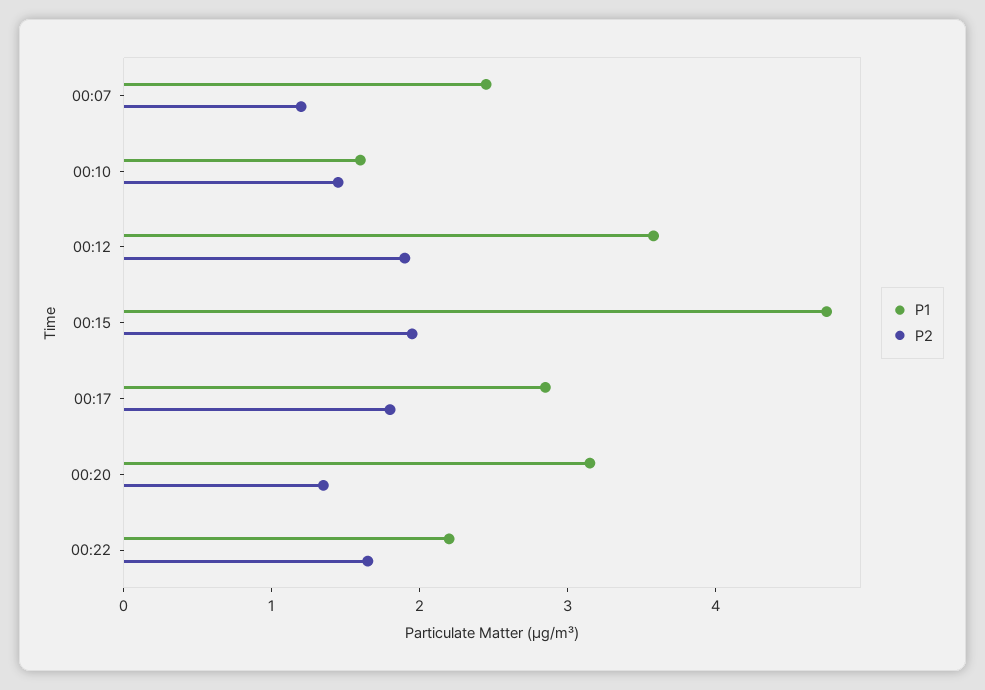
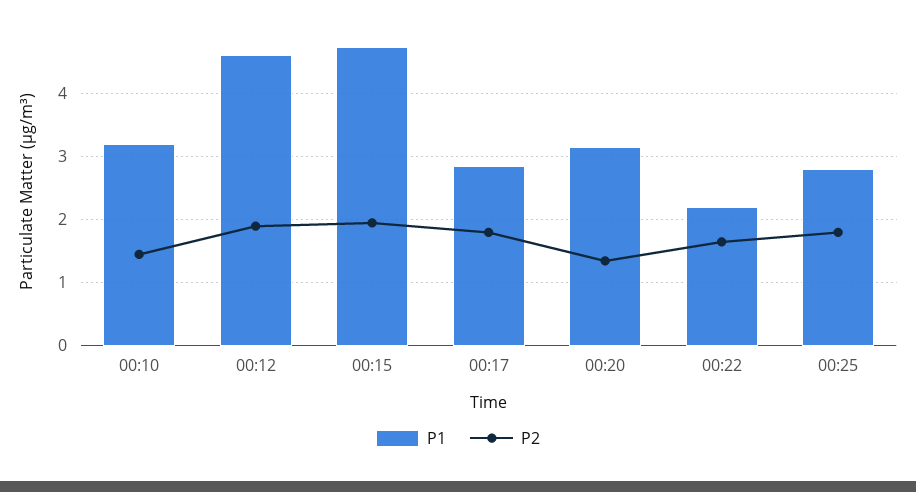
P1, 00:07: 2.4 -> none
P2, 00:07: 1.2 -> none
P1, 00:10: 1.6 -> 3.2
P1, 00:12: 3.6 -> 4.6
P1, 00:25: none -> 2.8
P2, 00:25: none -> 1.8

